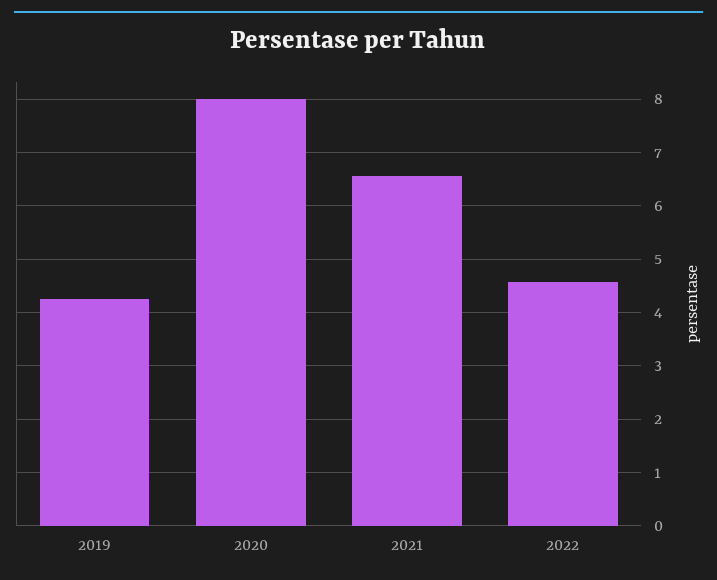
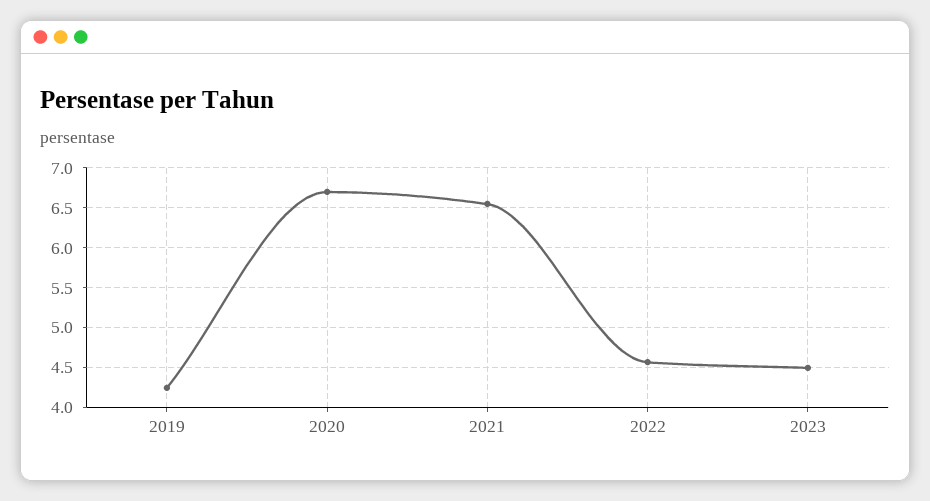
2020: 8 -> 6.7
2023: none -> 4.5

